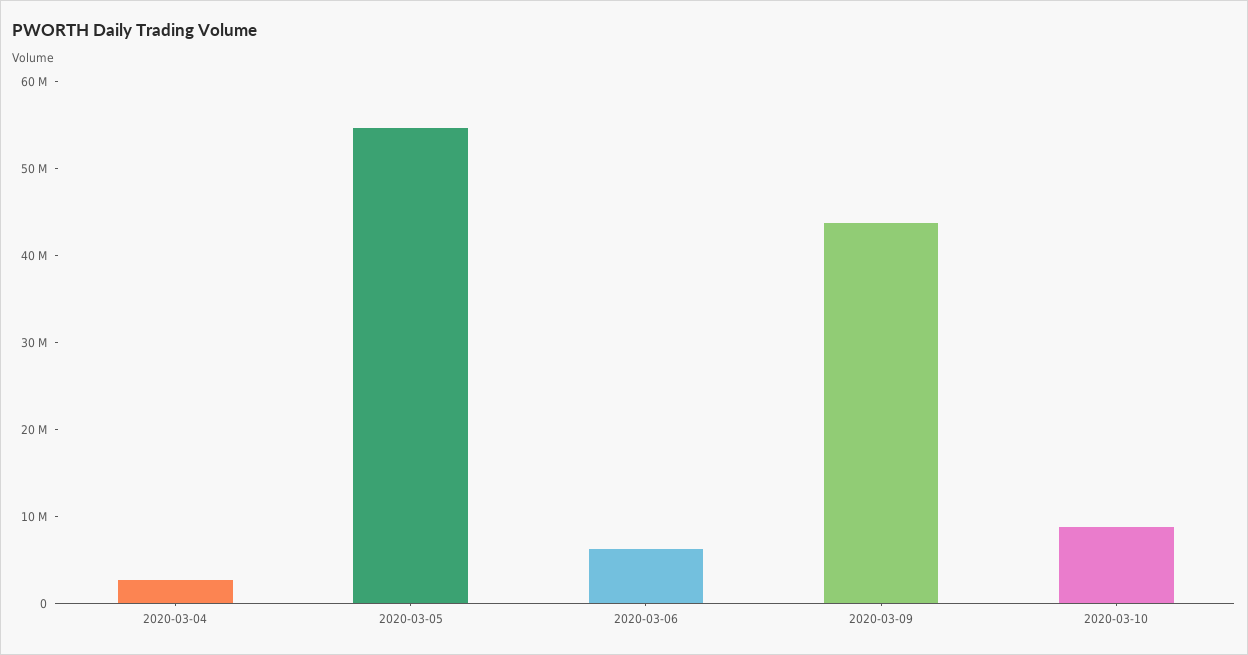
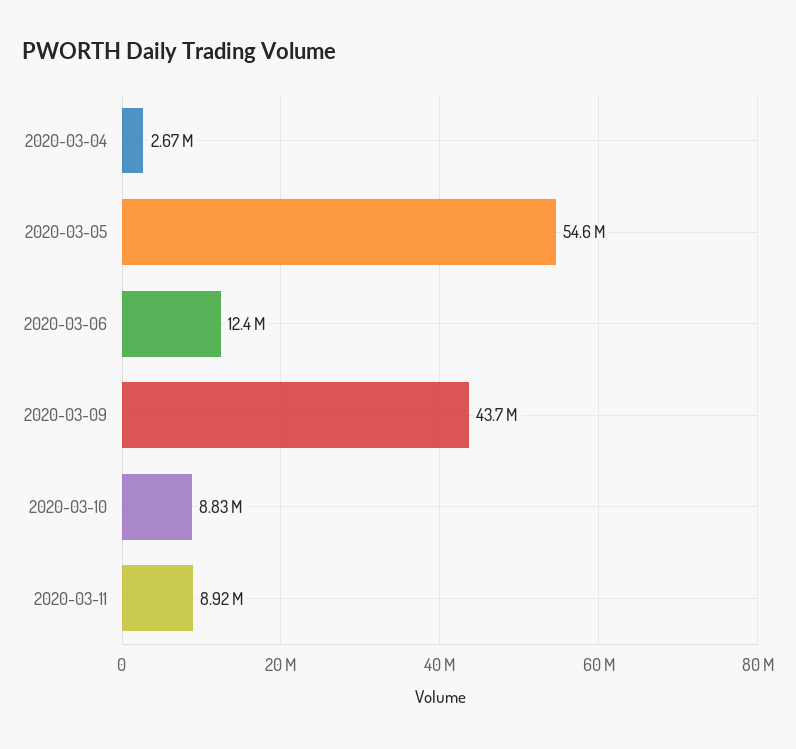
2020-03-06: 6000000 -> 12400000
2020-03-11: none -> 8920000

